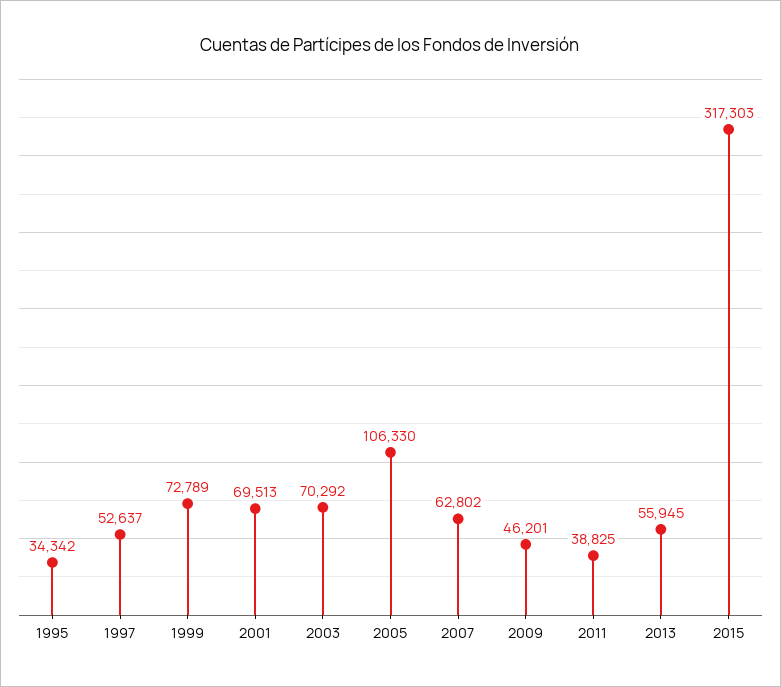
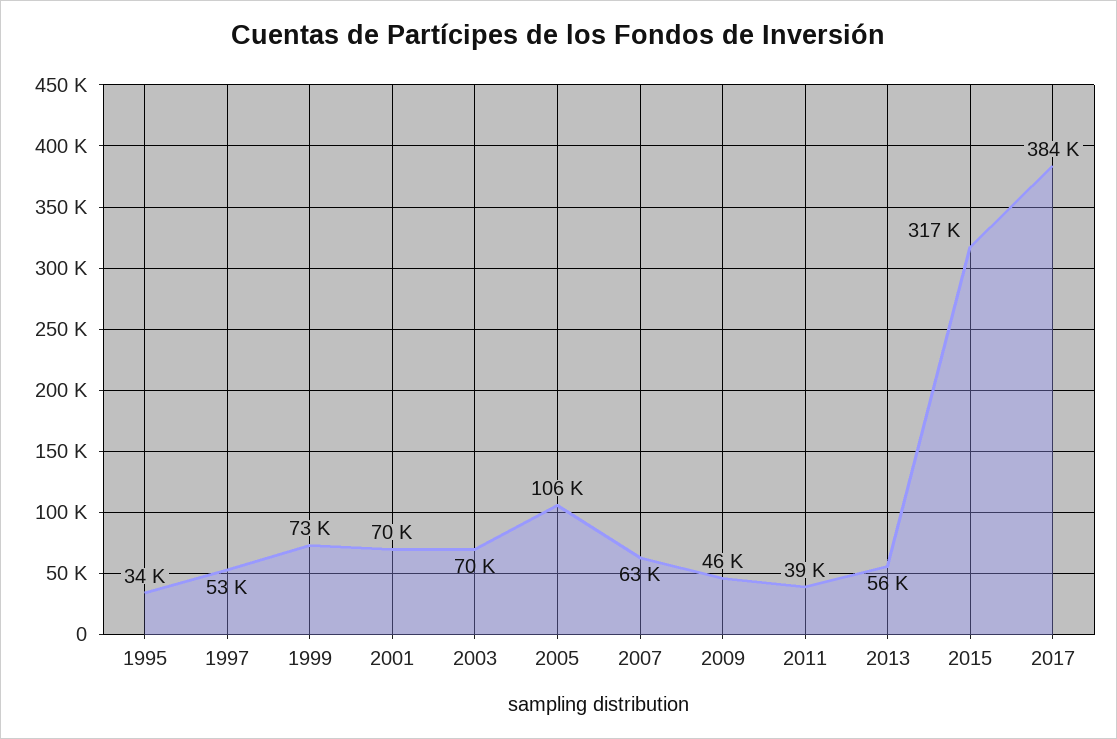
2017: none -> 384000

